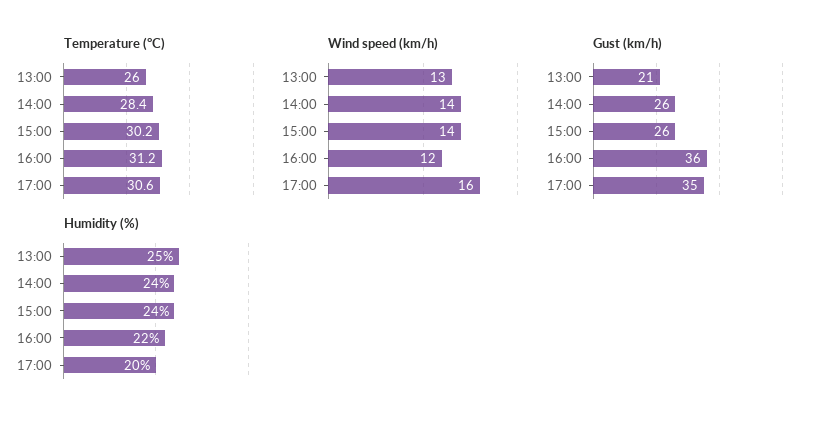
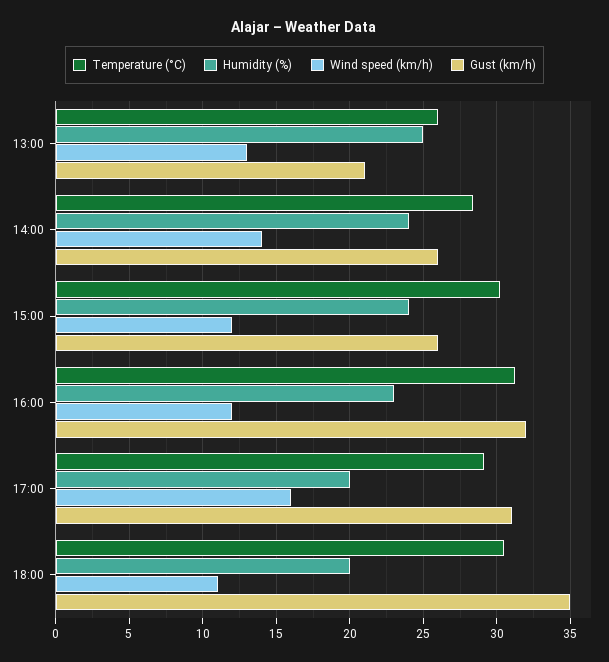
Temperature (°C), 17:00: 30.6 -> 29
Wind speed (km/h), 15:00: 14 -> 12
Gust (km/h), 16:00: 36 -> 32
Gust (km/h), 17:00: 35 -> 31
Humidity (%), 16:00: 22 -> 23
Temperature (°C), 18:00: none -> 30.5
Humidity (%), 18:00: none -> 20
Wind speed (km/h), 18:00: none -> 11
Gust (km/h), 18:00: none -> 35

